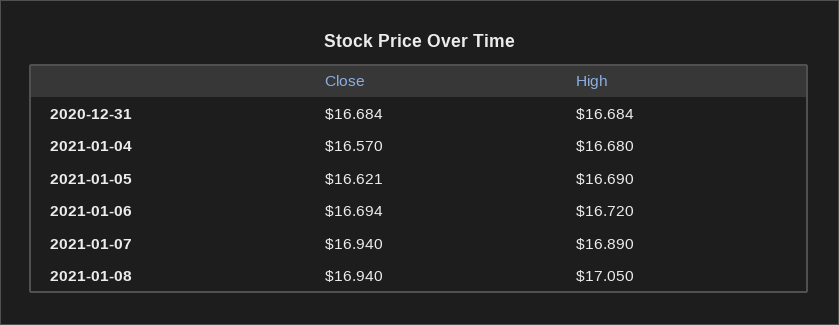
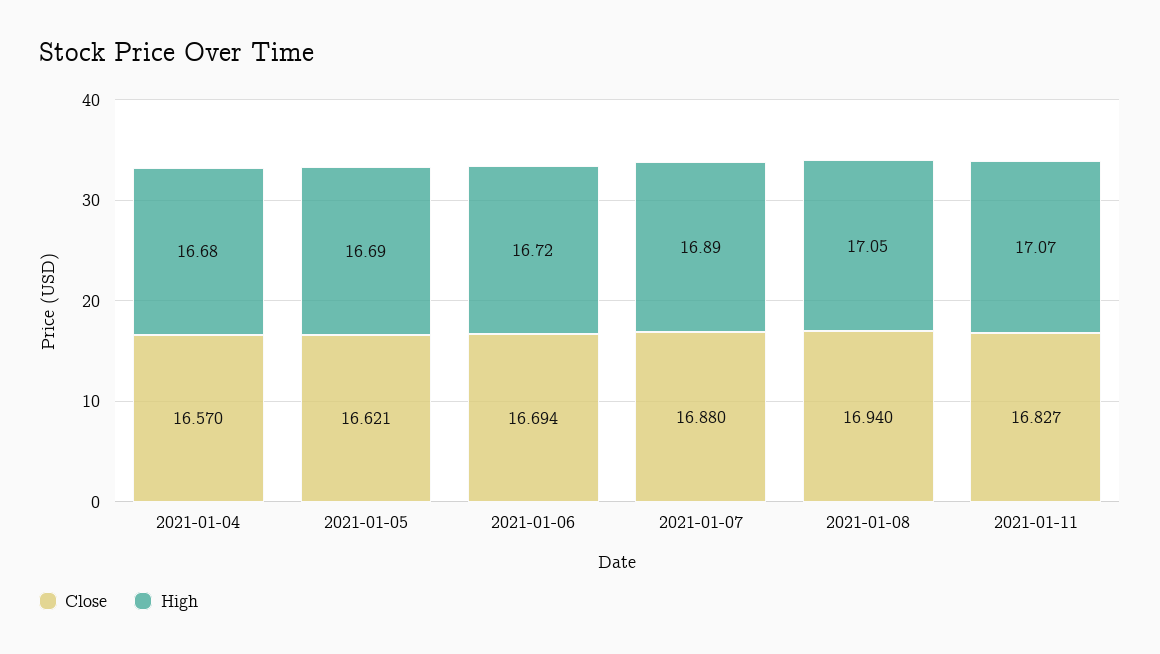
Close, 2020-12-31: 16.684 -> none
High, 2020-12-31: 16.684 -> none
Close, 2021-01-07: 16.94 -> 16.88
Close, 2021-01-11: none -> 16.827
High, 2021-01-11: none -> 17.07

